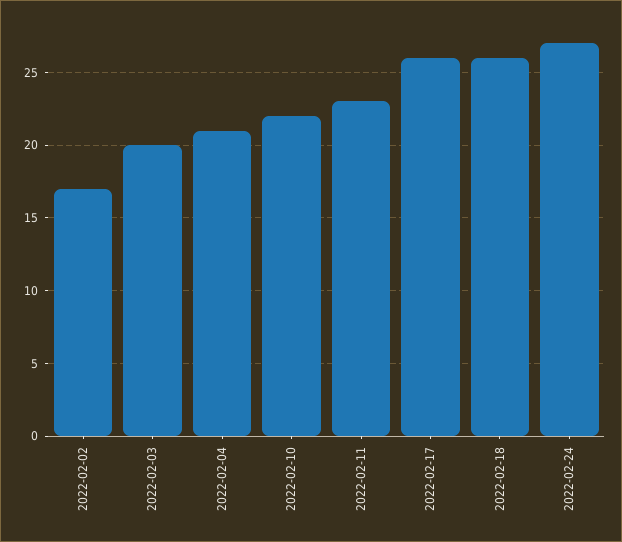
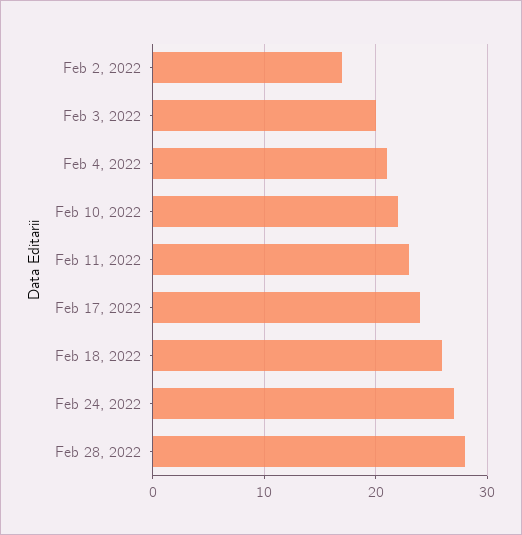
2022-02-17: 26 -> 24
Feb 28, 2022: none -> 28

